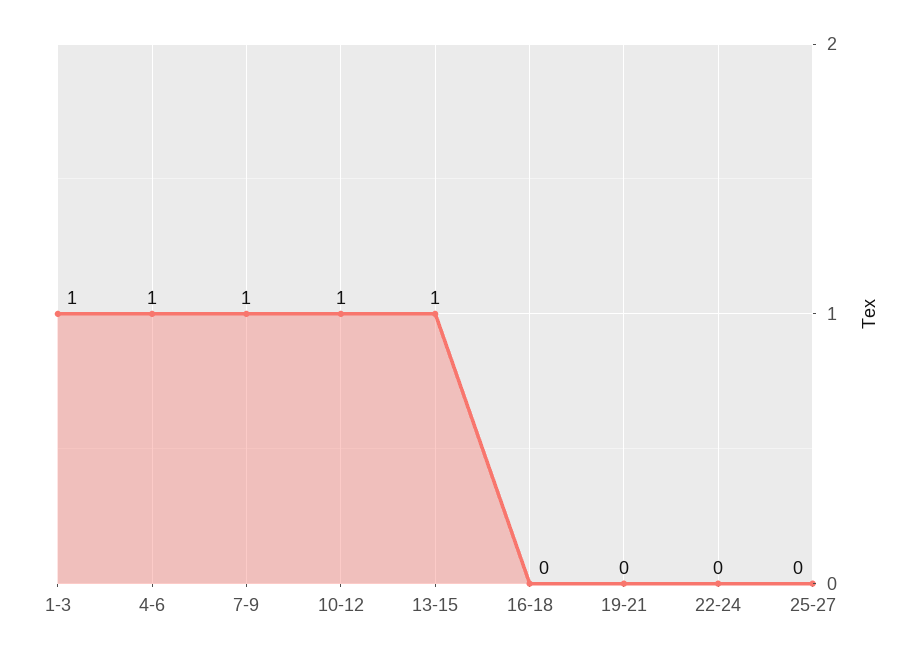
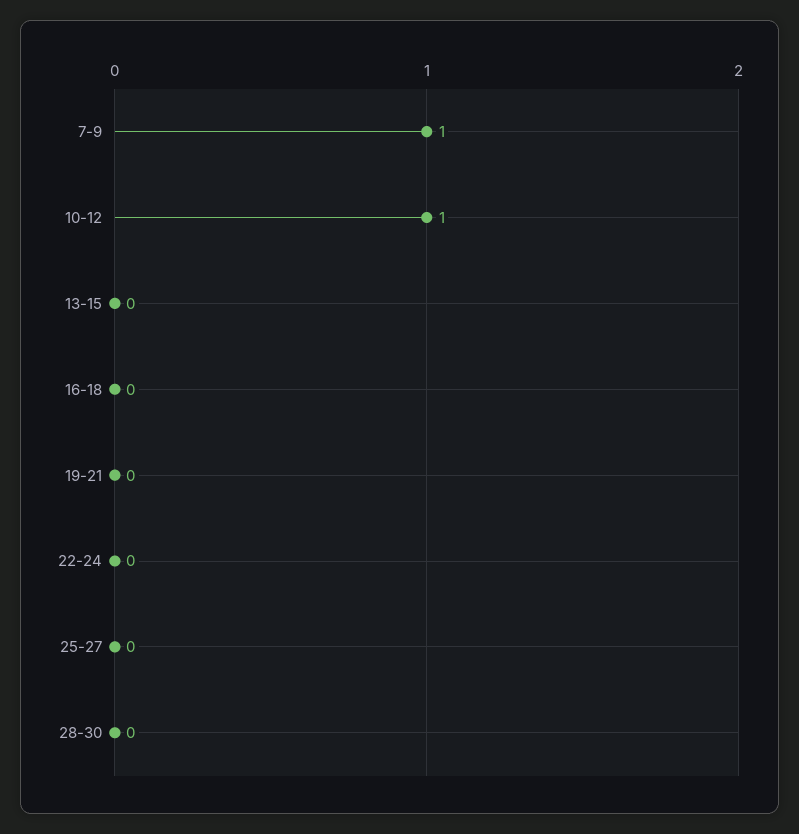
1-3: 1 -> none
4-6: 1 -> none
13-15: 1 -> 0
28-30: none -> 0

